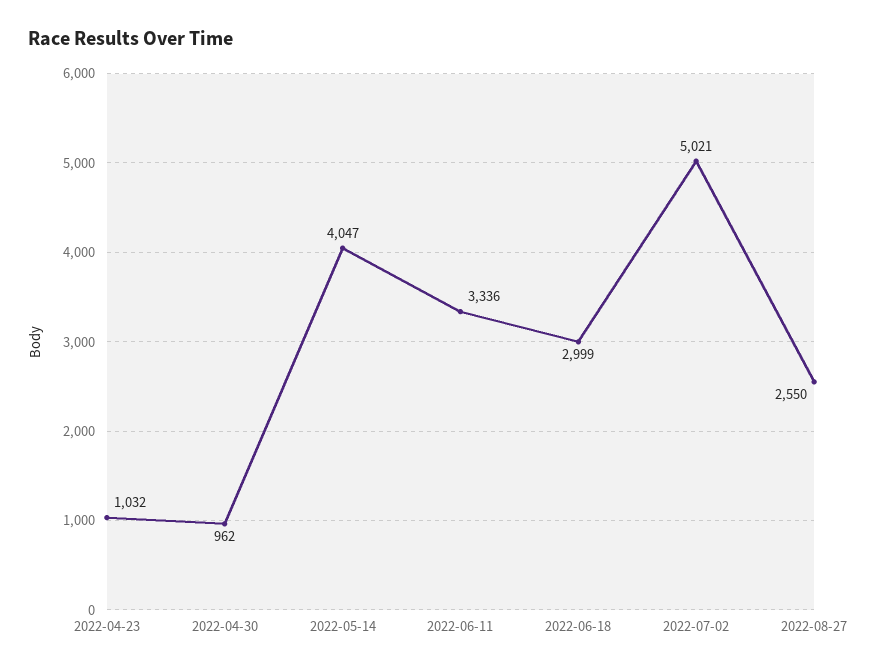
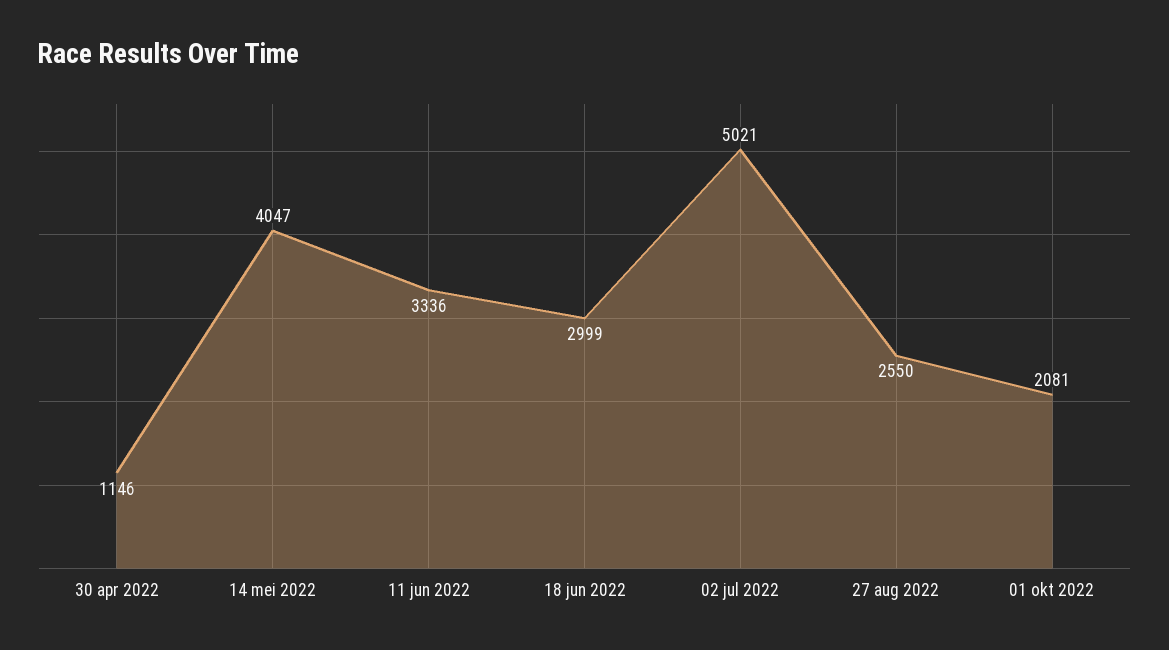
2022-04-23: 1032 -> none
2022-04-30: 962 -> 1146
01 okt 2022: none -> 2081

